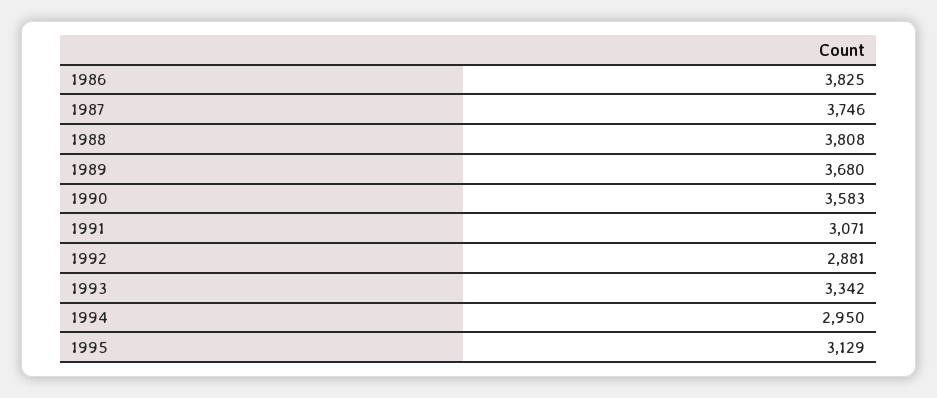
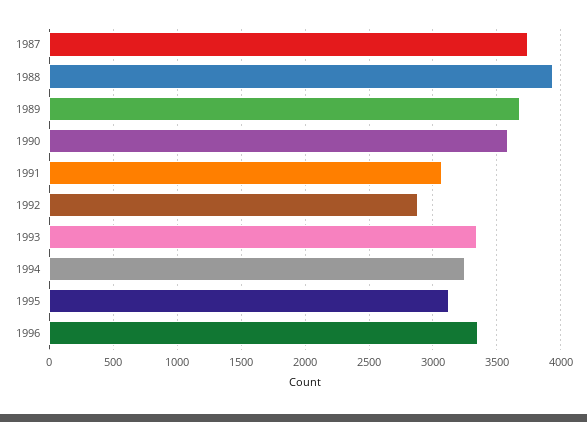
1986: 3825 -> none
1988: 3808 -> 3950
1994: 2950 -> 3250
1996: none -> 3350

